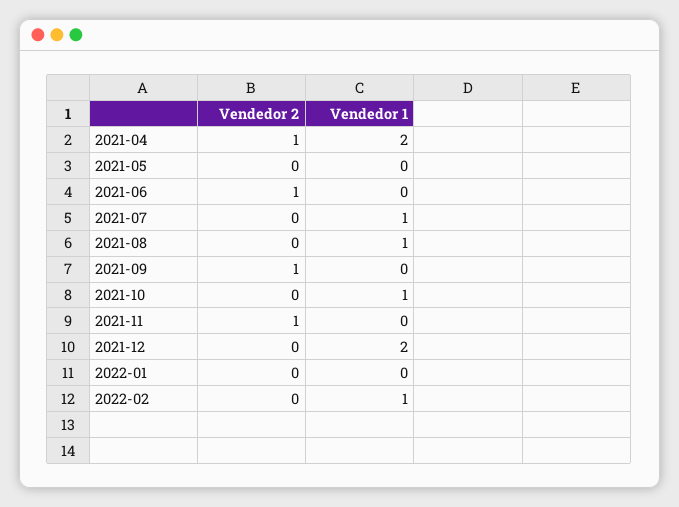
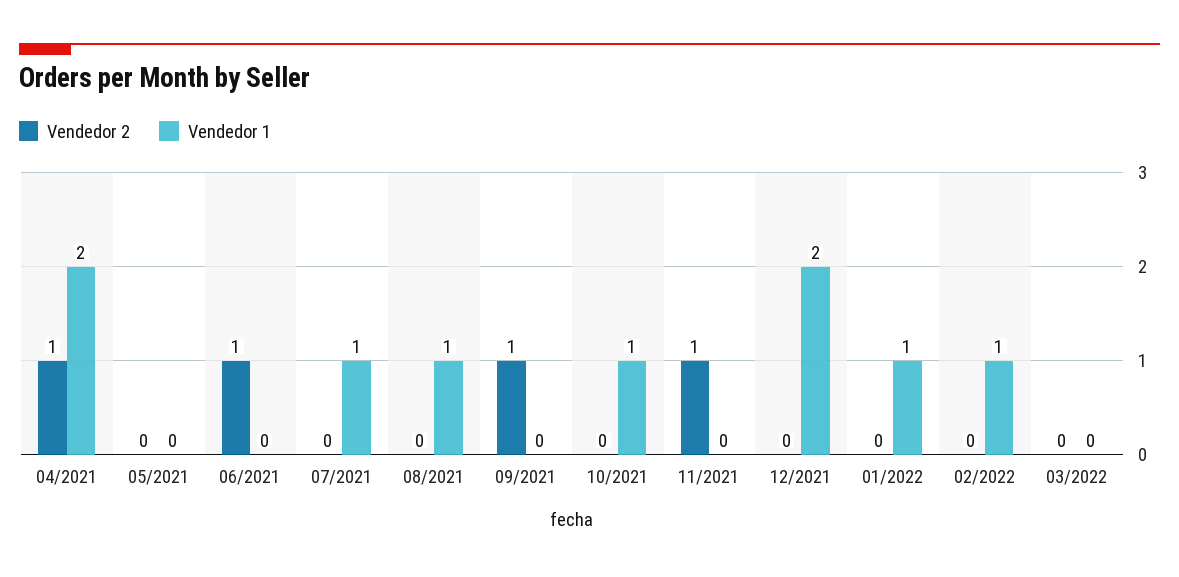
Vendedor 1, 2022-01: 0 -> 1
Vendedor 2, 03/2022: none -> 0
Vendedor 1, 03/2022: none -> 0

